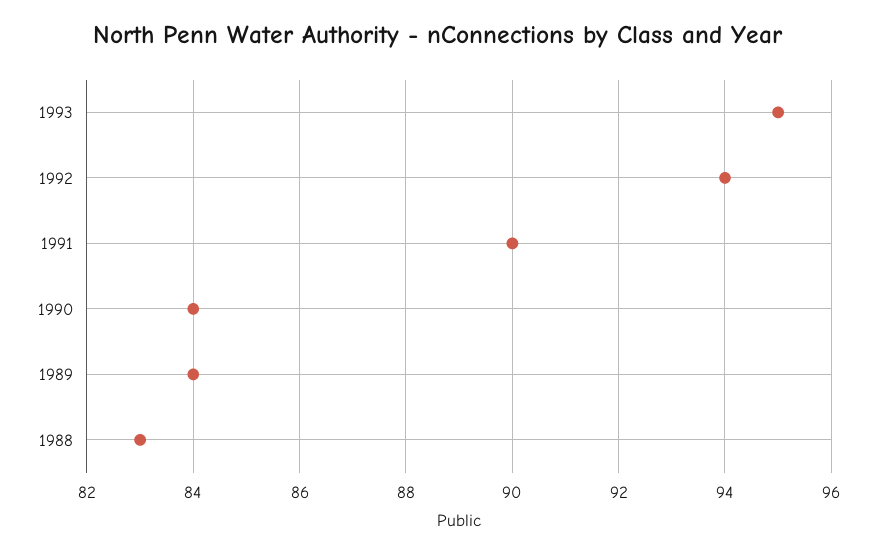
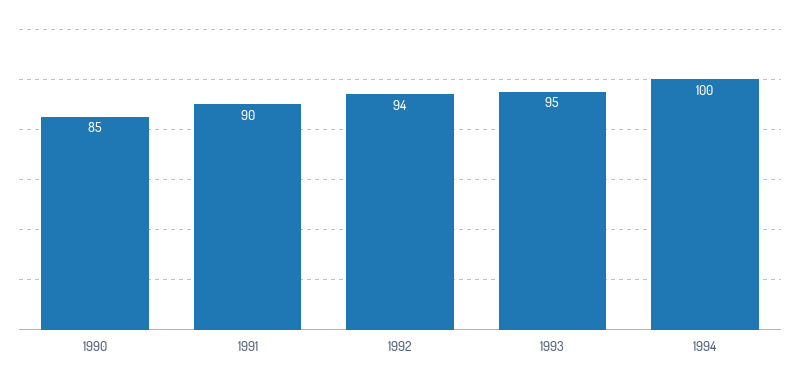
1990: 84 -> 85
1989: 84 -> none
1988: 83 -> none
1994: none -> 100

